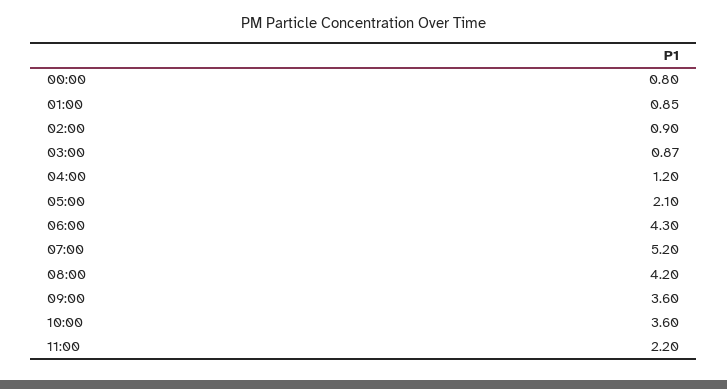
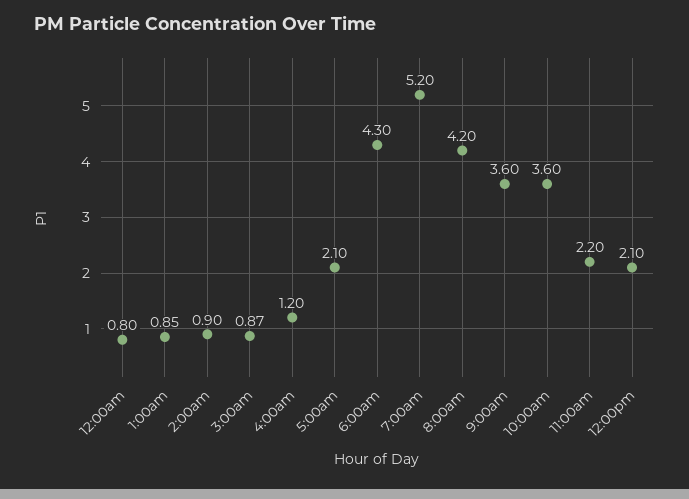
12:00pm: none -> 2.1

